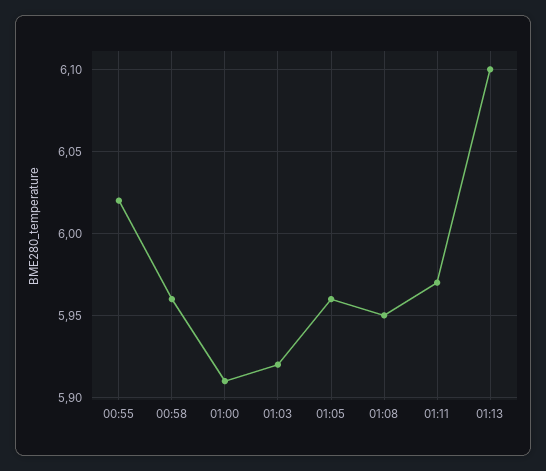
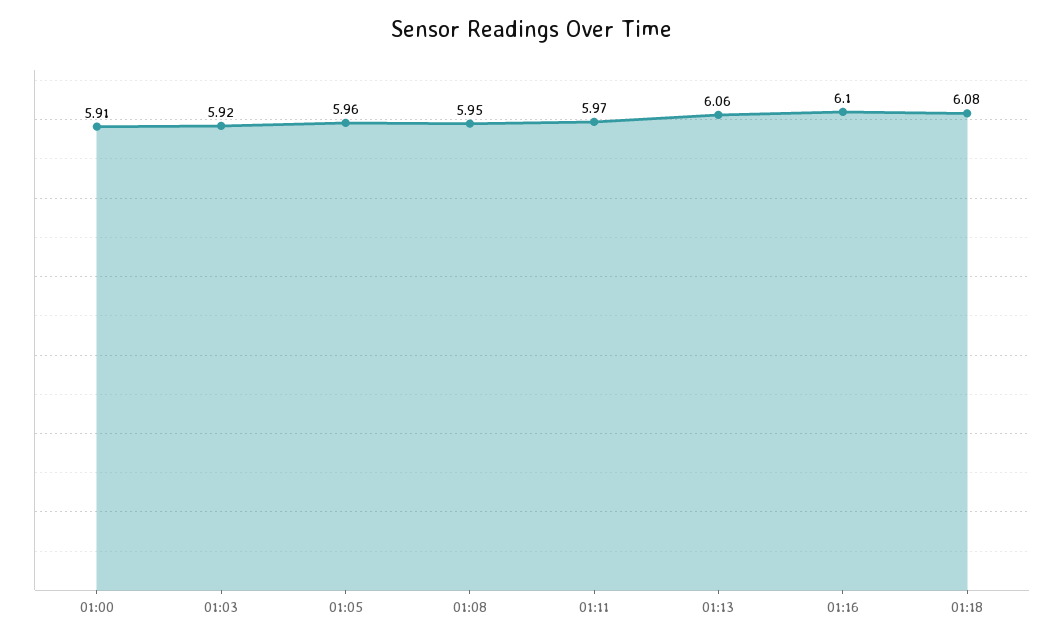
00:55: 6.02 -> none
00:58: 5.96 -> none
01:13: 6.1 -> 6.06
01:16: none -> 6.1
01:18: none -> 6.08

